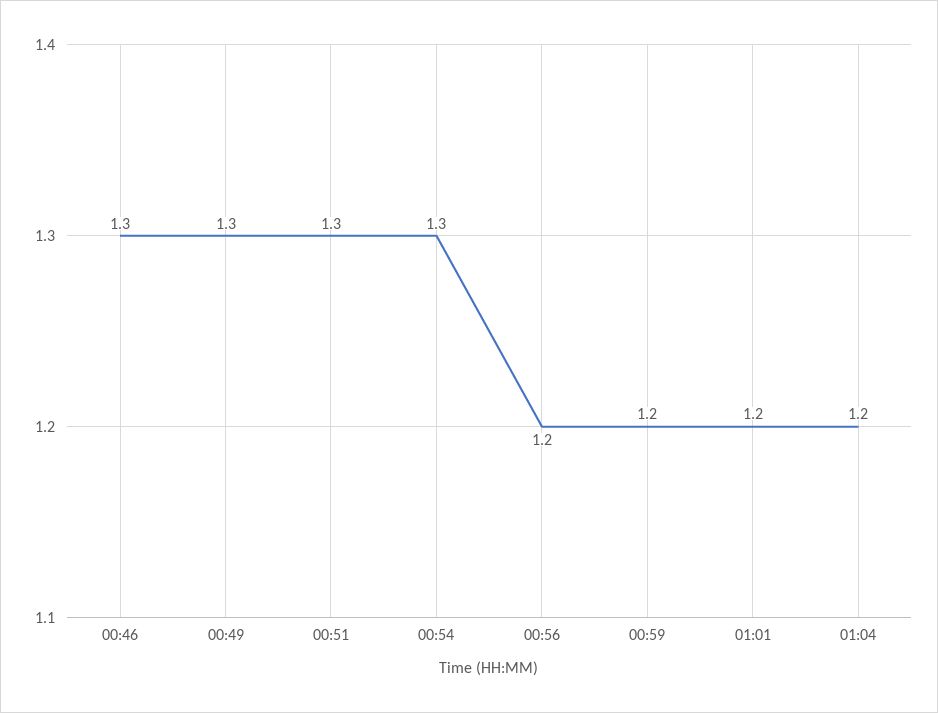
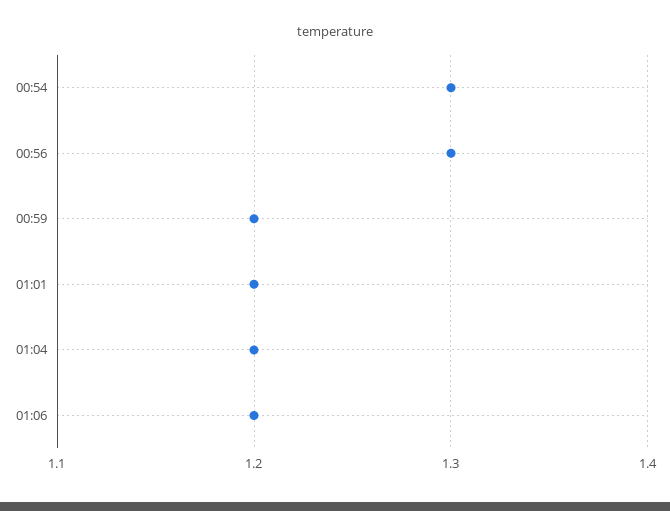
00:46: 1.3 -> none
00:49: 1.3 -> none
00:51: 1.3 -> none
00:56: 1.2 -> 1.3
01:06: none -> 1.2

